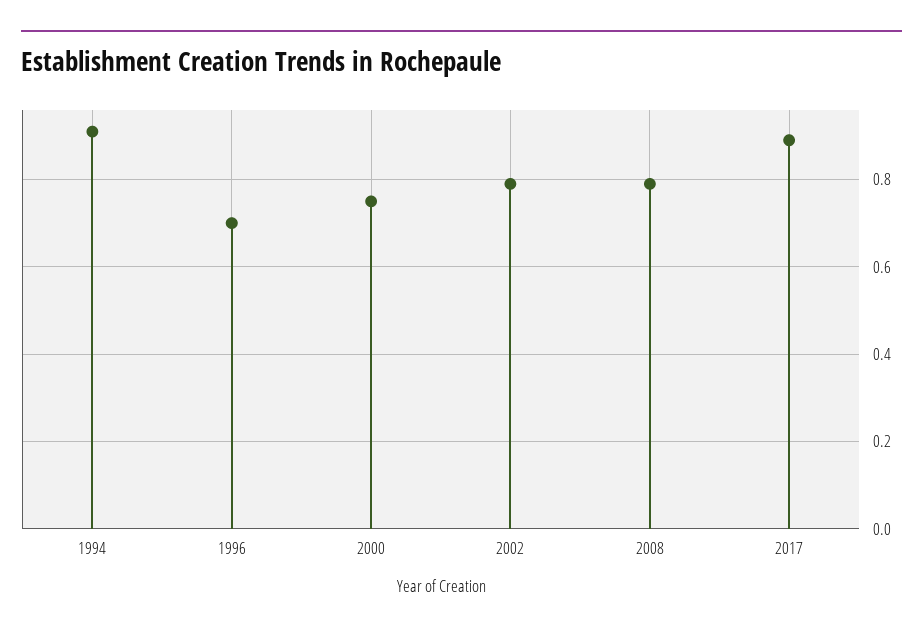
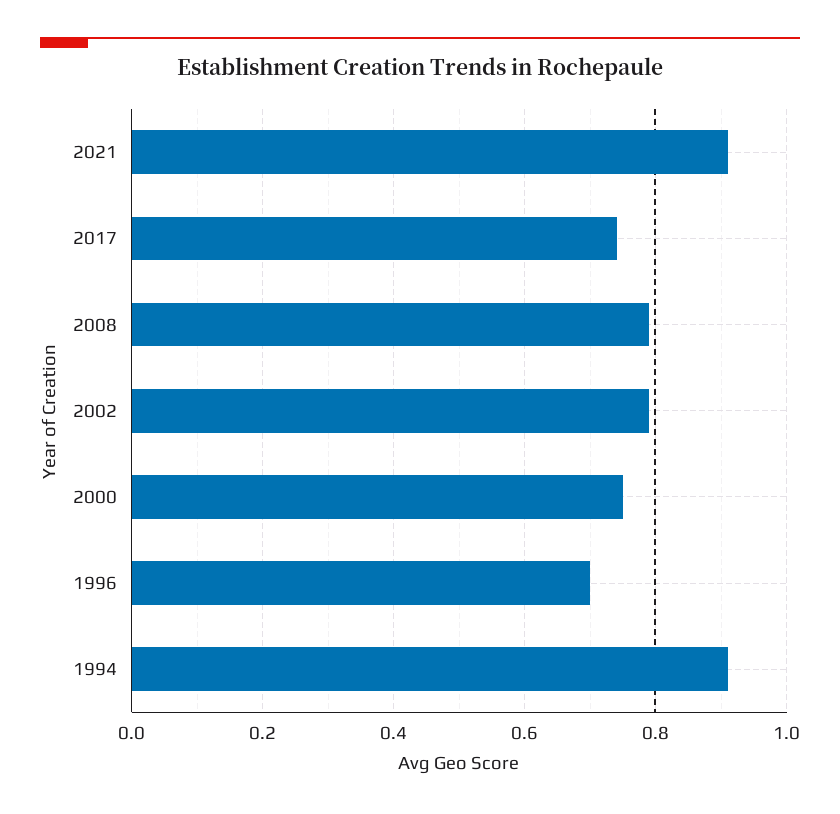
2017: 0.9 -> 0.75
2021: none -> 0.9

